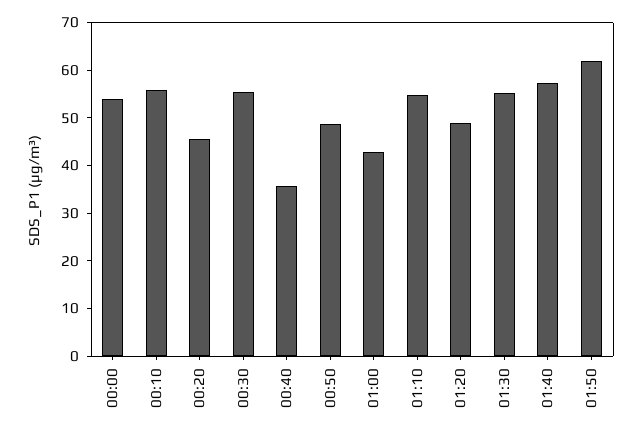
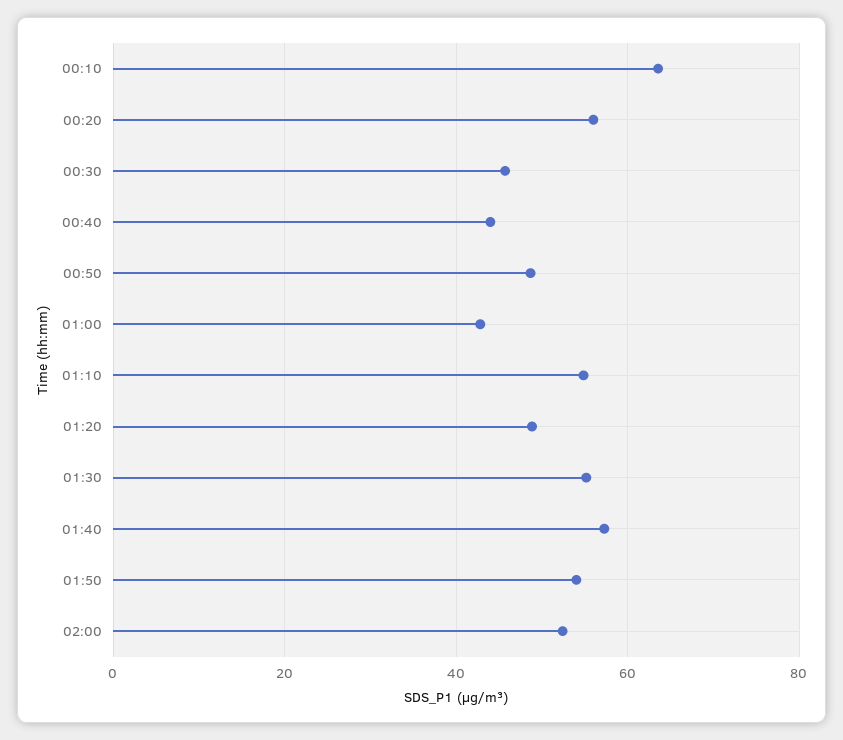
00:00: 54 -> none
00:10: 56 -> 64
00:20: 46 -> 56
00:30: 56 -> 46
00:40: 36 -> 44
01:50: 62 -> 54
02:00: none -> 52

